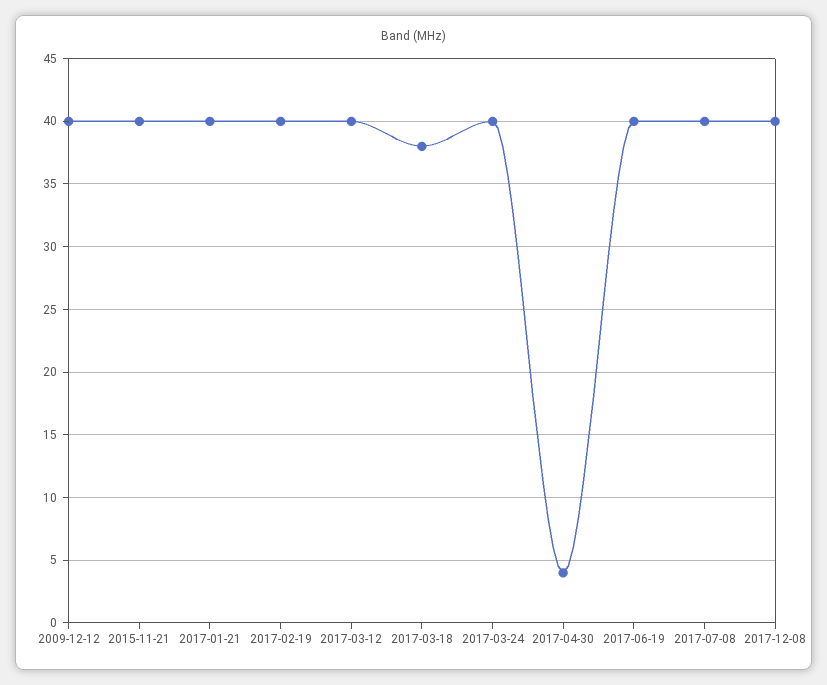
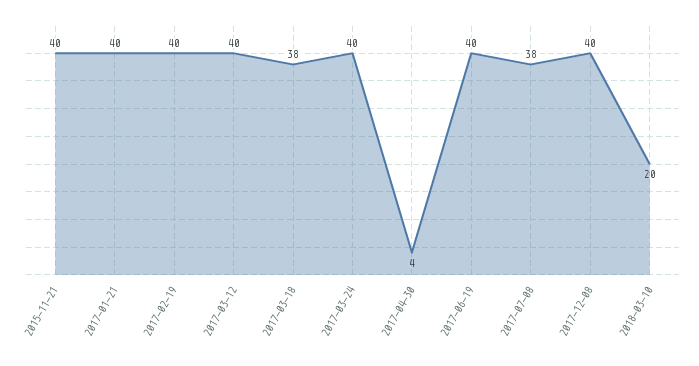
2009-12-12: 40 -> none
2017-07-08: 40 -> 38
2018-03-10: none -> 20

